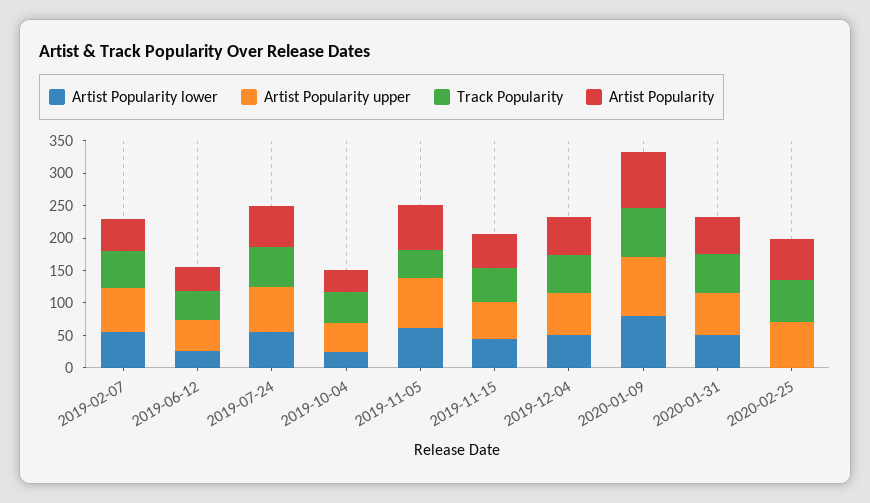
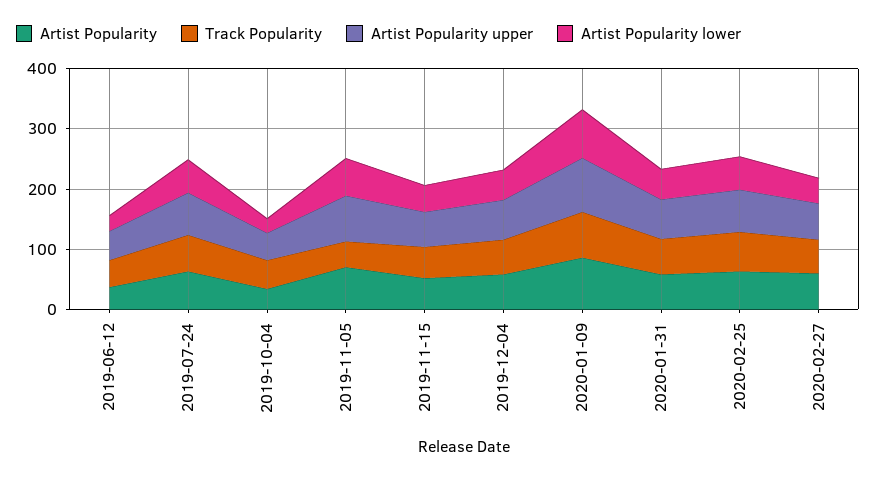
Artist Popularity lower, 2019-02-07: 50 -> none
Artist Popularity upper, 2019-02-07: 75 -> none
Track Popularity, 2019-02-07: 50 -> none
Artist Popularity, 2019-02-07: 50 -> none
Artist Popularity lower, 2020-02-25: 0 -> 60
Artist Popularity, 2020-02-27: none -> 60
Track Popularity, 2020-02-27: none -> 60
Artist Popularity upper, 2020-02-27: none -> 60
Artist Popularity lower, 2020-02-27: none -> 40

